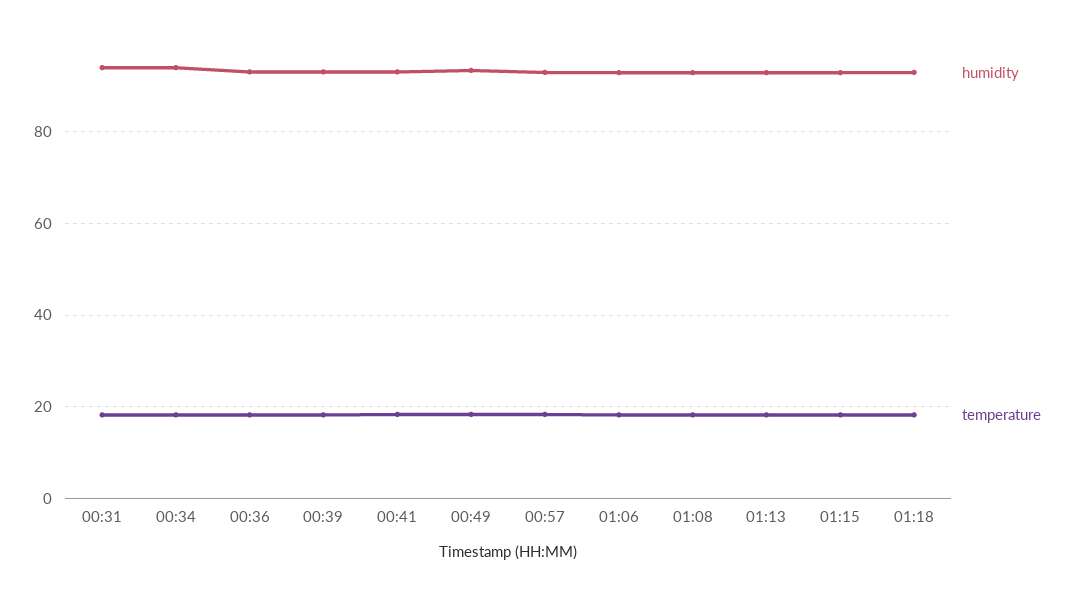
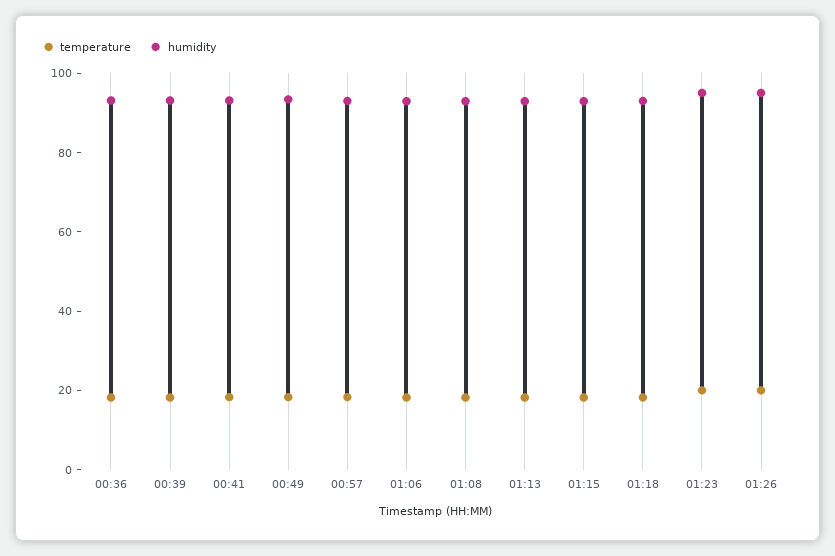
humidity, 00:31: 94 -> none
temperature, 00:31: 18 -> none
humidity, 00:34: 94 -> none
temperature, 00:34: 18 -> none
temperature, 01:23: none -> 20
humidity, 01:23: none -> 95
temperature, 01:26: none -> 20
humidity, 01:26: none -> 95

